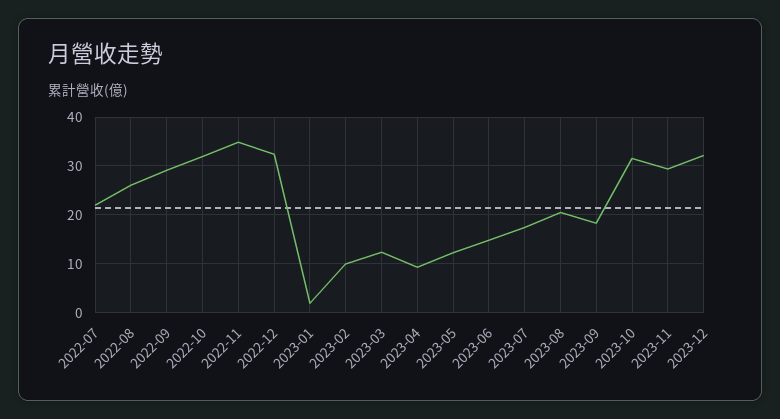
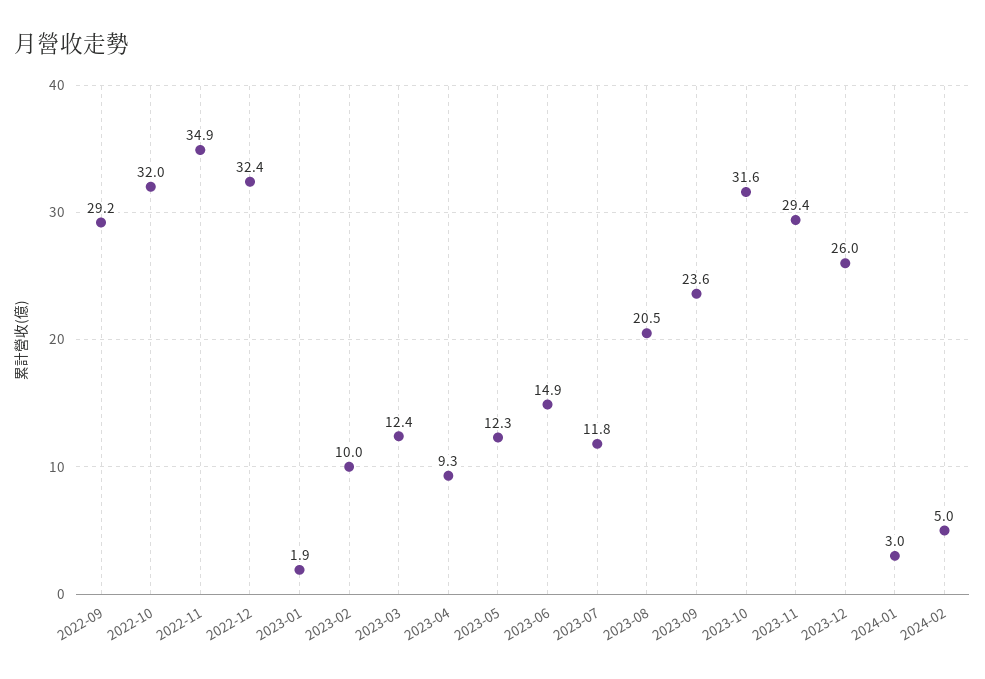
2022-07: 22 -> none
2022-08: 26 -> none
2023-07: 18 -> 11.8
2023-09: 18 -> 23.6
2023-12: 32 -> 26
2024-01: none -> 3
2024-02: none -> 5

